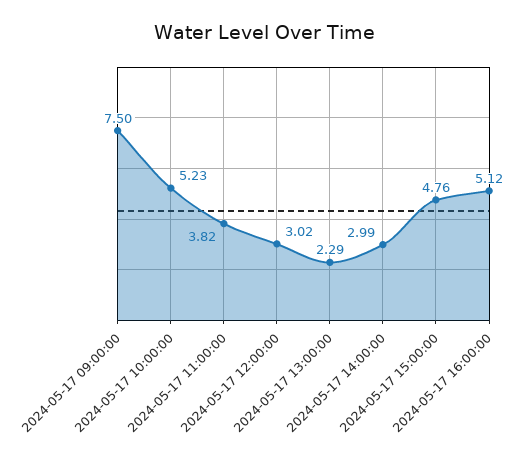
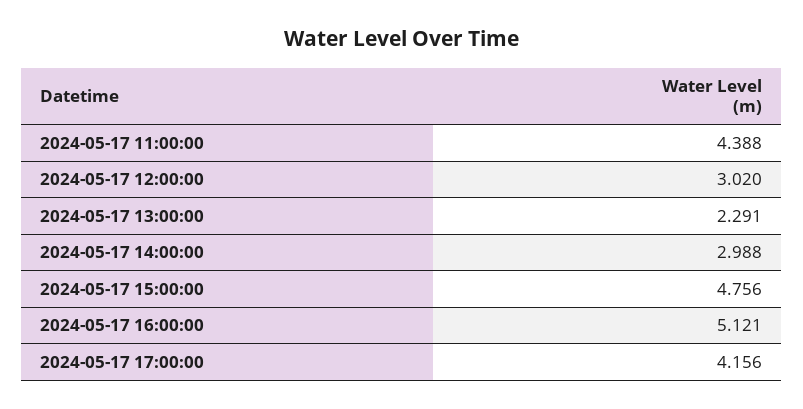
2024-05-17 09:00:00: 7.5 -> none
2024-05-17 10:00:00: 5.23 -> none
2024-05-17 11:00:00: 3.82 -> 4.388
2024-05-17 17:00:00: none -> 4.156

